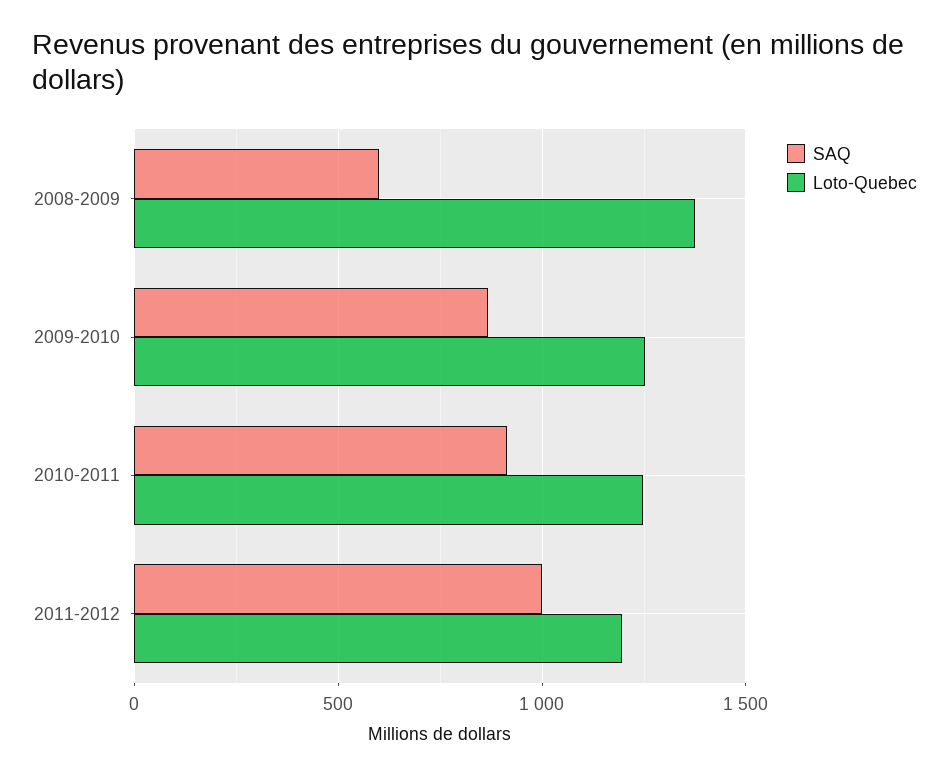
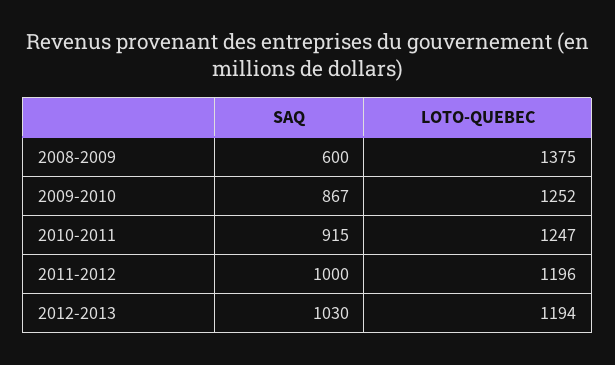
SAQ, 2012-2013: none -> 1030
Loto-Quebec, 2012-2013: none -> 1194

